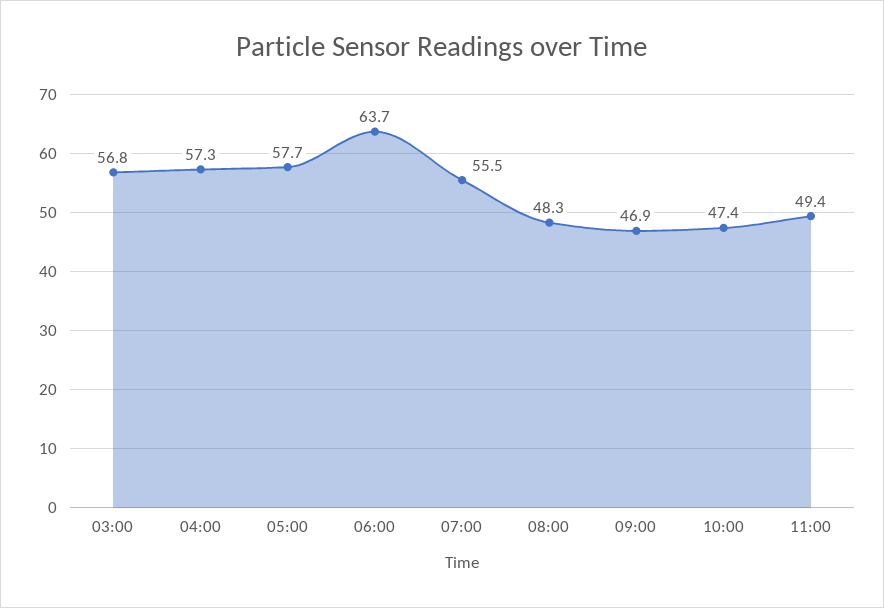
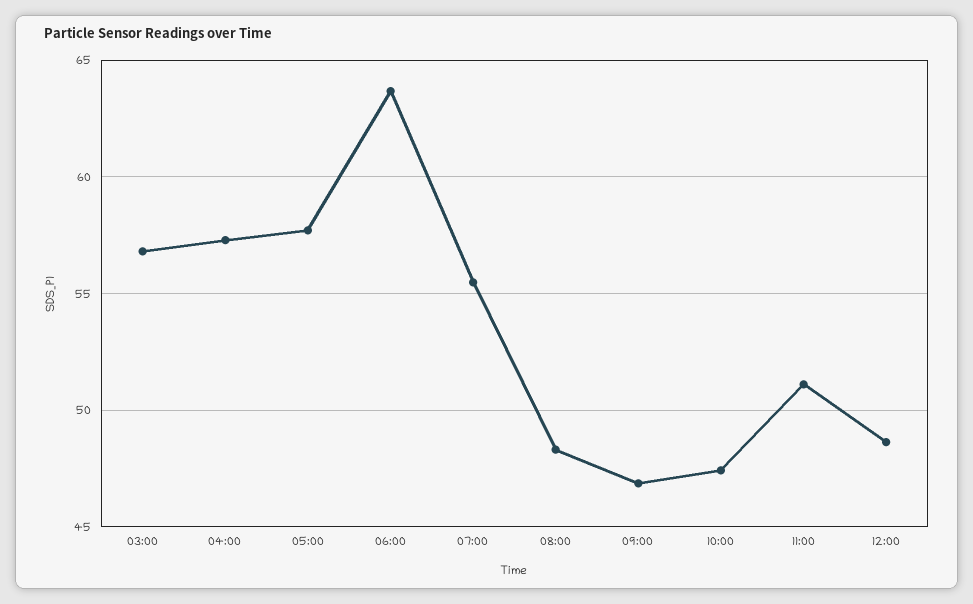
11:00: 49.4 -> 51
12:00: none -> 48.5

